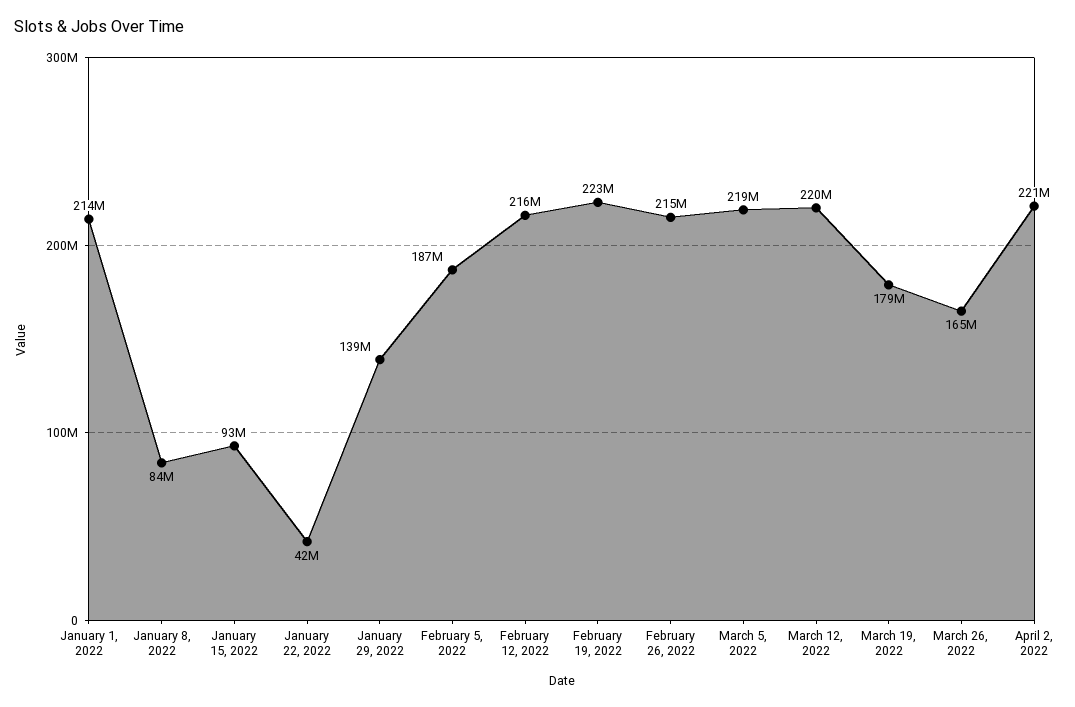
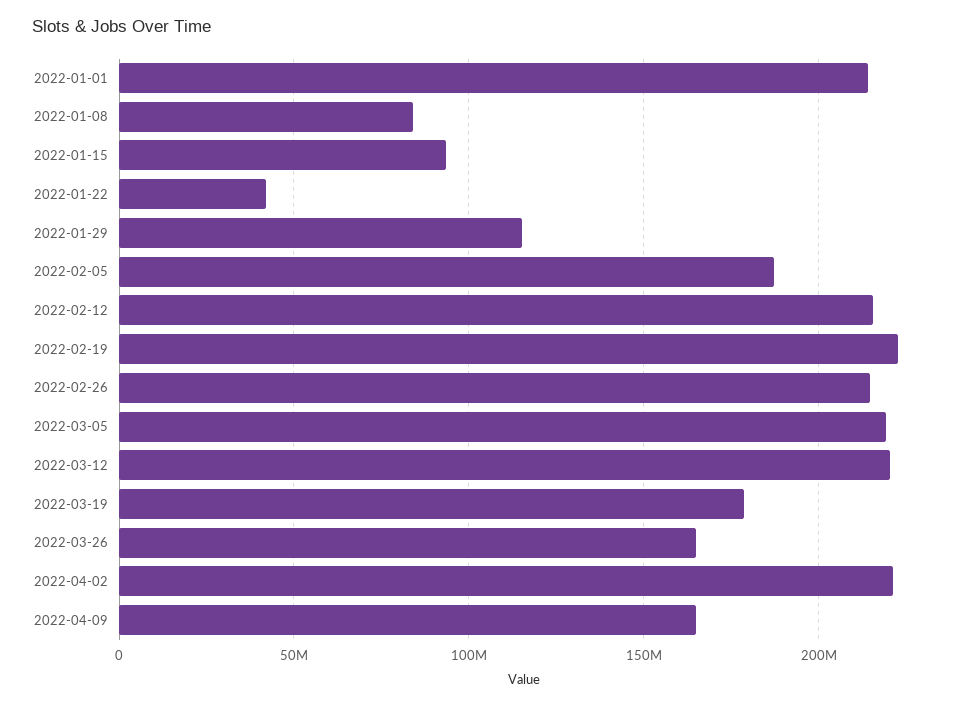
January 29, 2022: 139000000 -> 115000000
2022-04-09: none -> 165000000

